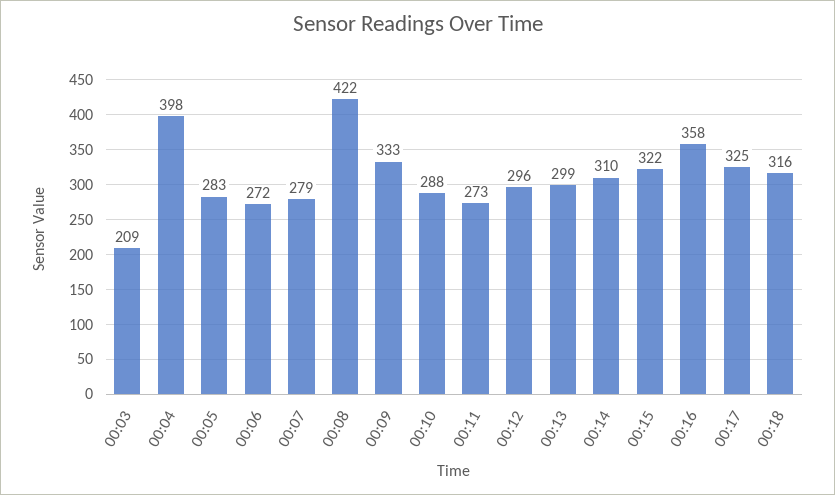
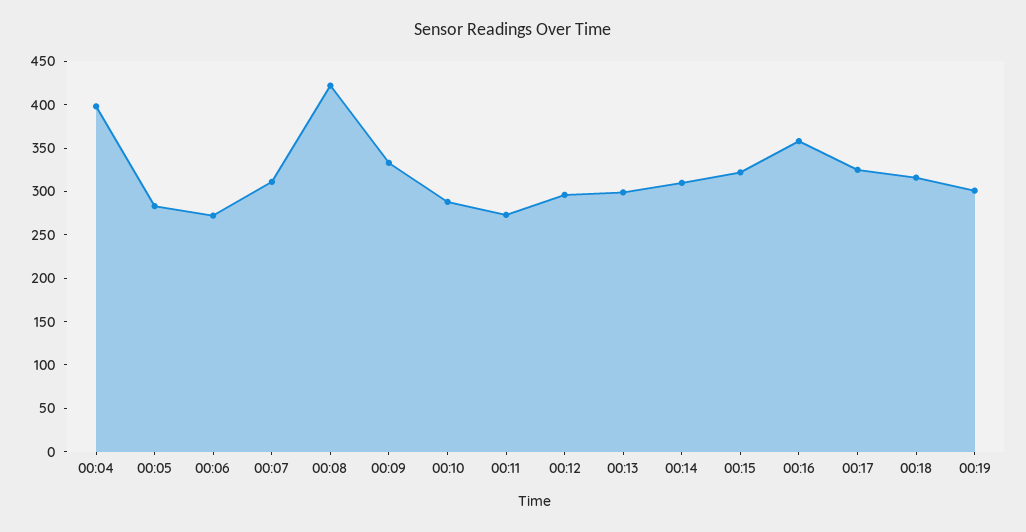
00:03: 209 -> none
00:07: 279 -> 310
00:19: none -> 300

